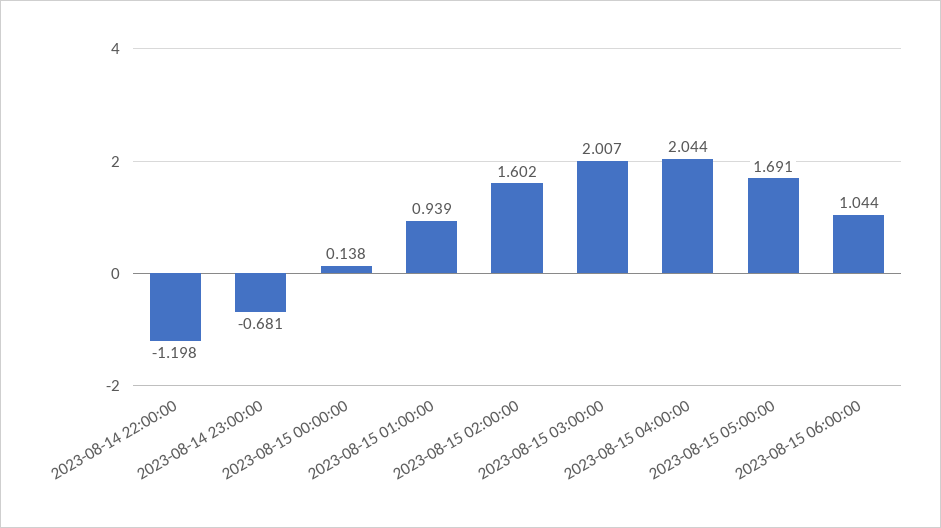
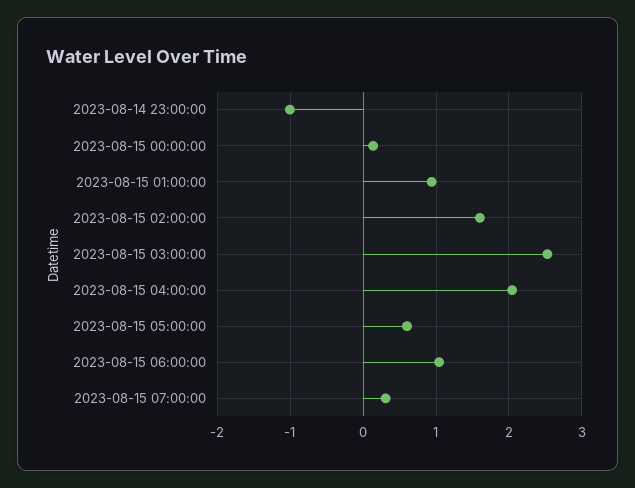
2023-08-14 22:00:00: -1.198 -> none
2023-08-14 23:00:00: -0.681 -> -1
2023-08-15 03:00:00: 2.007 -> 2.5
2023-08-15 05:00:00: 1.691 -> 0.6
2023-08-15 07:00:00: none -> 0.3

